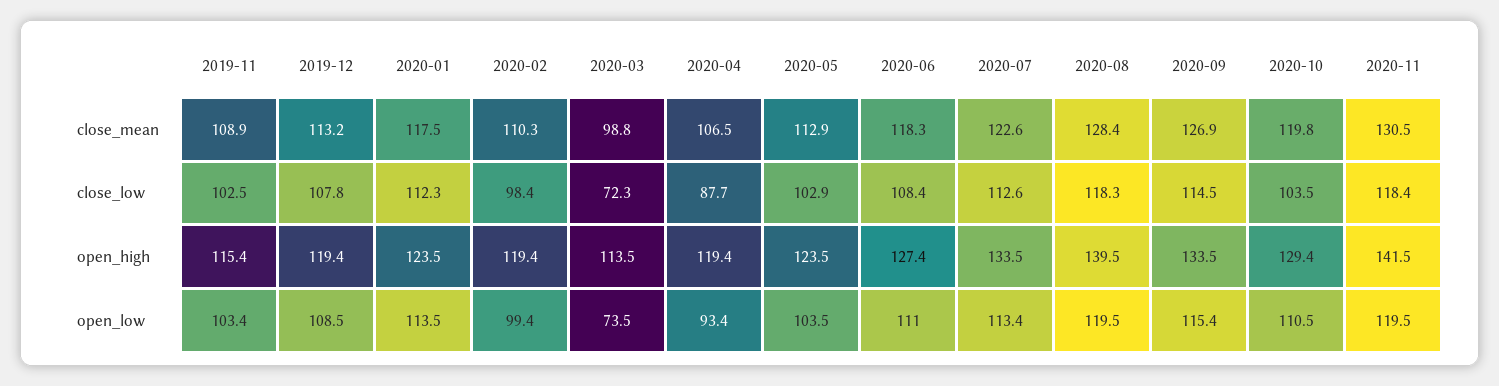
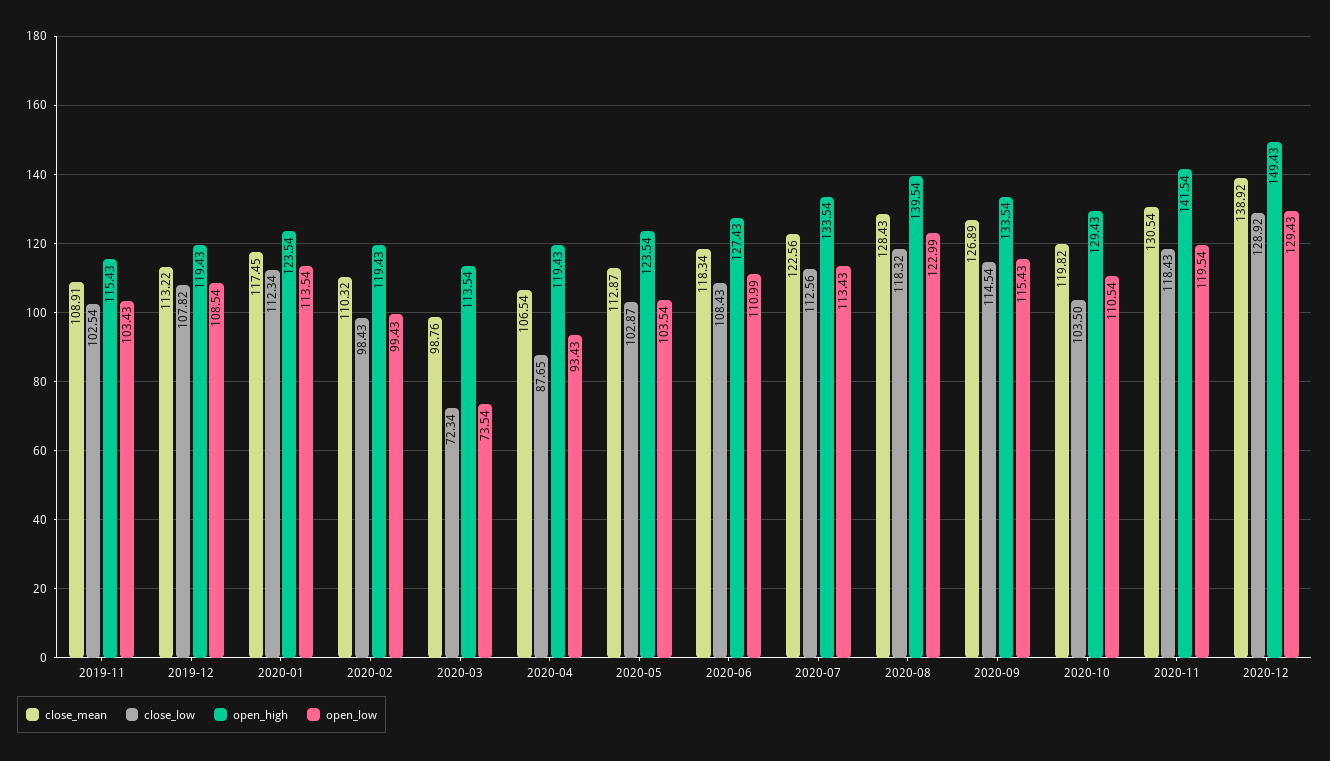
open_low, 2020-08: 119.5 -> 122.99
close_mean, 2020-12: none -> 138.92
close_low, 2020-12: none -> 128.92
open_high, 2020-12: none -> 149.43
open_low, 2020-12: none -> 129.43

